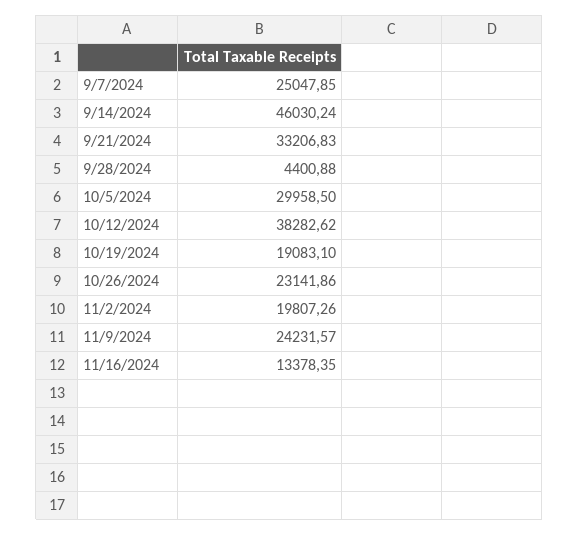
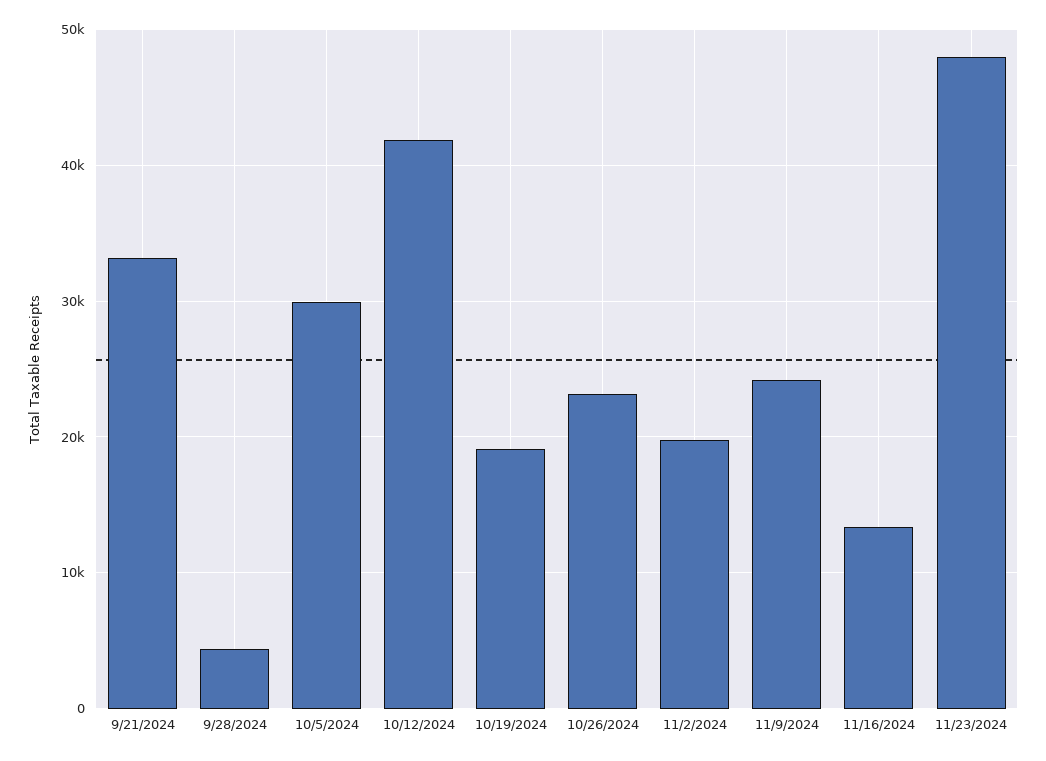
9/7/2024: 25047.85 -> none
9/14/2024: 46030.24 -> none
10/12/2024: 38282.62 -> 42000
11/23/2024: none -> 48000

